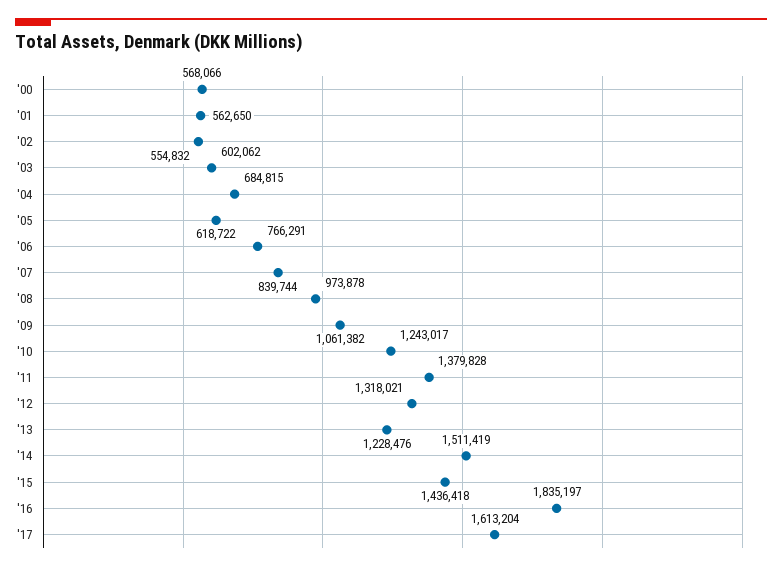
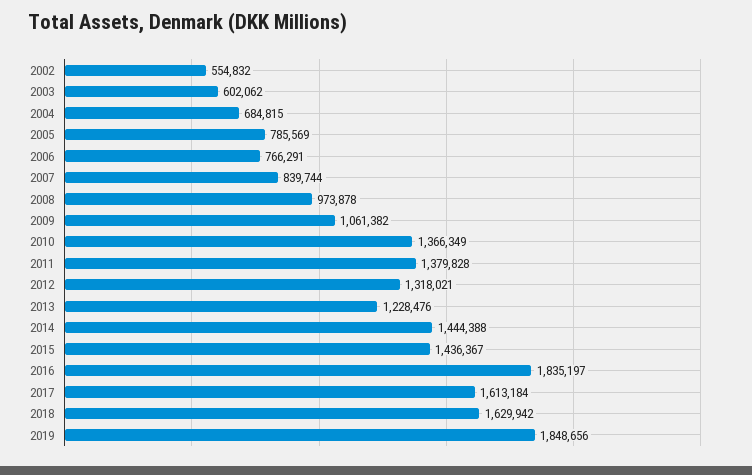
'00: 568066 -> none
'01: 562650 -> none
'05: 618722 -> 785569
'10: 1243017 -> 1366349
'14: 1511419 -> 1444388
'15: 1436418 -> 1436367
'17: 1613204 -> 1613184
2018: none -> 1629942
2019: none -> 1848656

